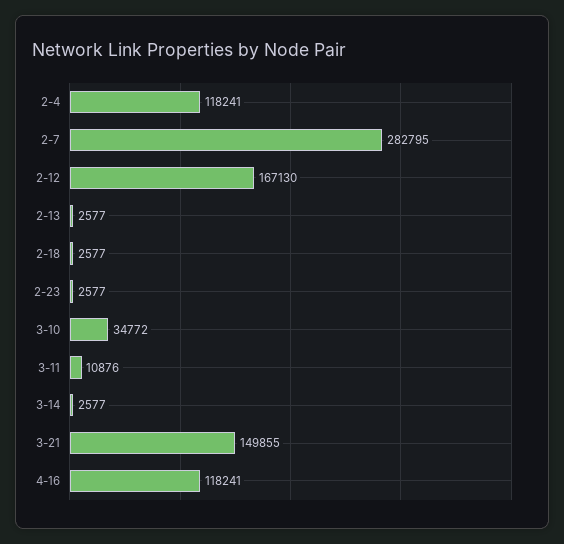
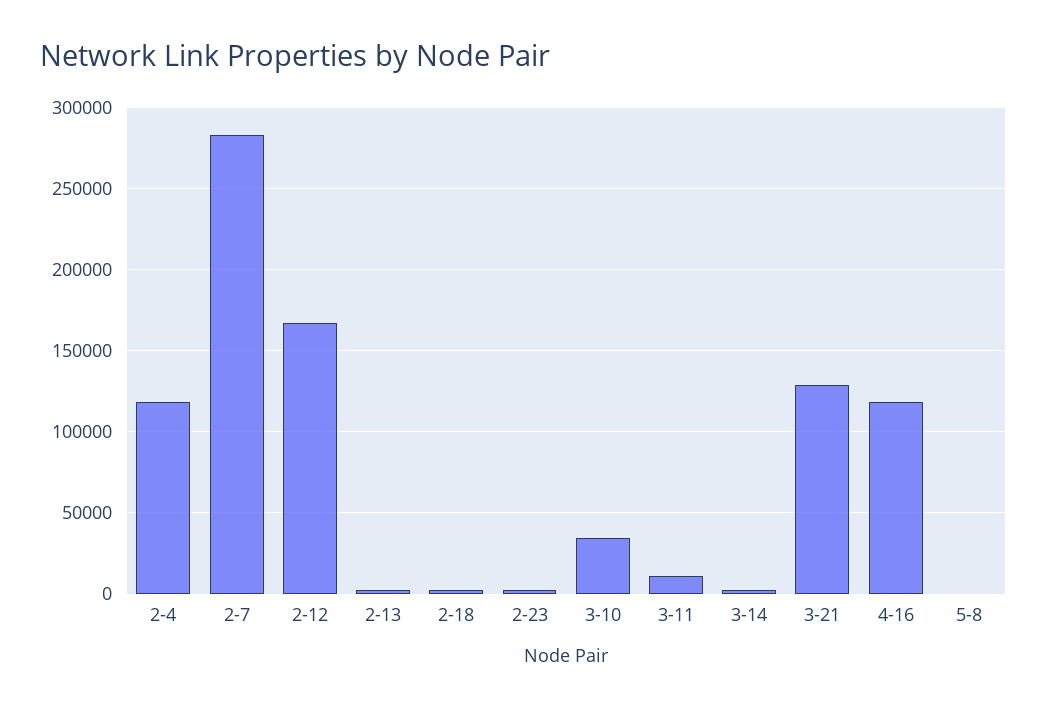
3-21: 149855 -> 130000
5-8: none -> 0

